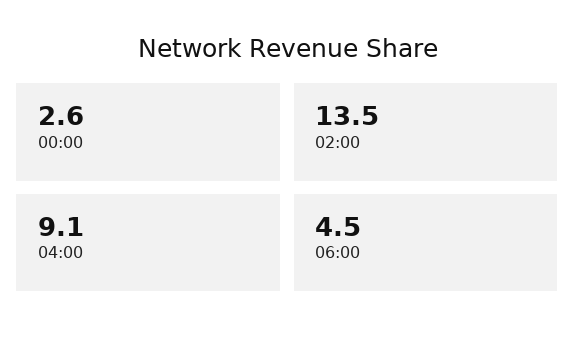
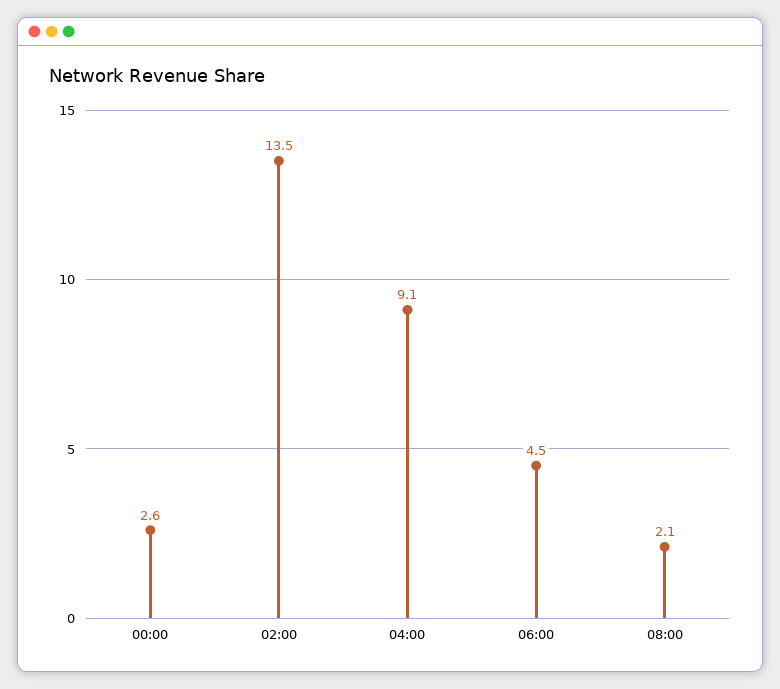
08:00: none -> 2.1

